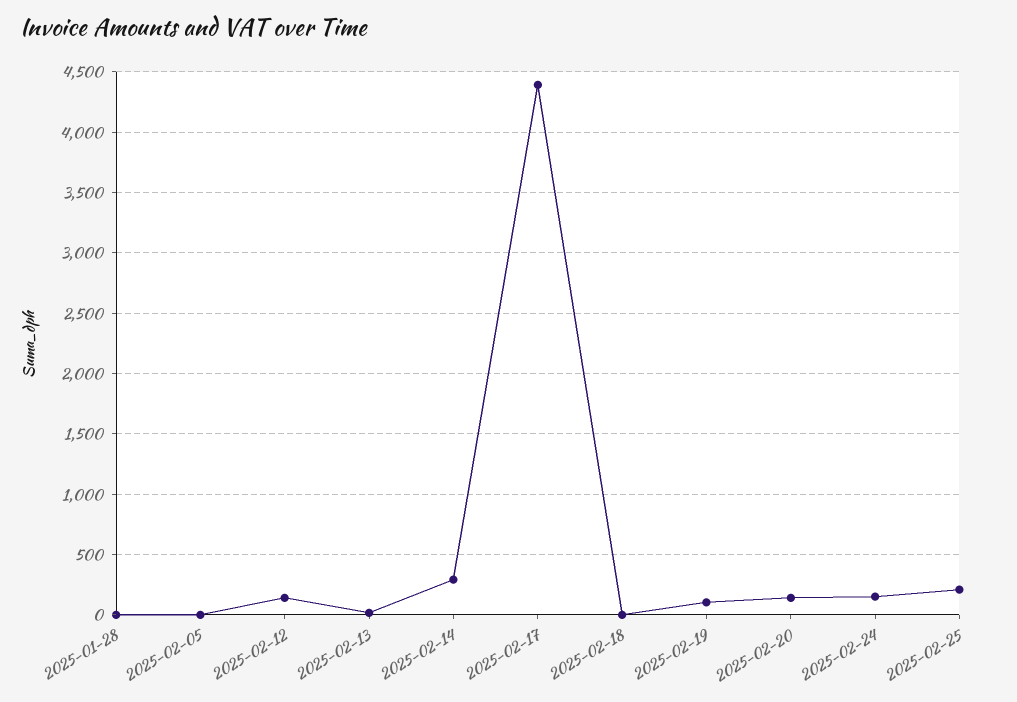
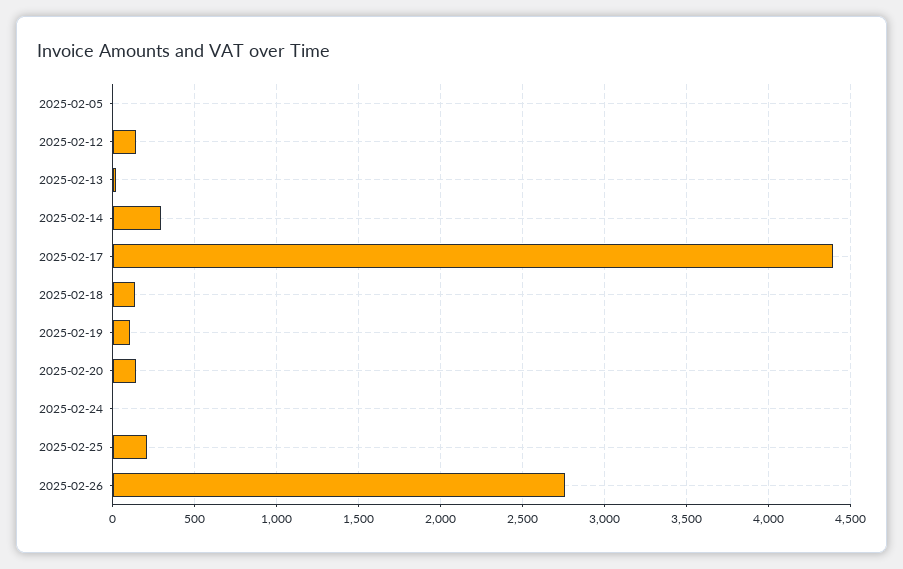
2025-01-28: 0 -> none
2025-02-18: 0 -> 150
2025-02-24: 150 -> 0
2025-02-26: none -> 2750

